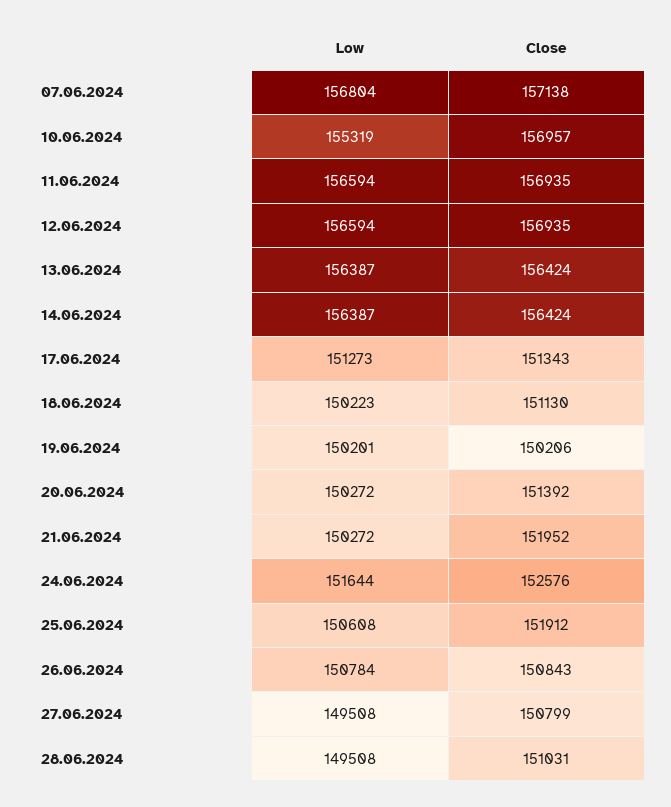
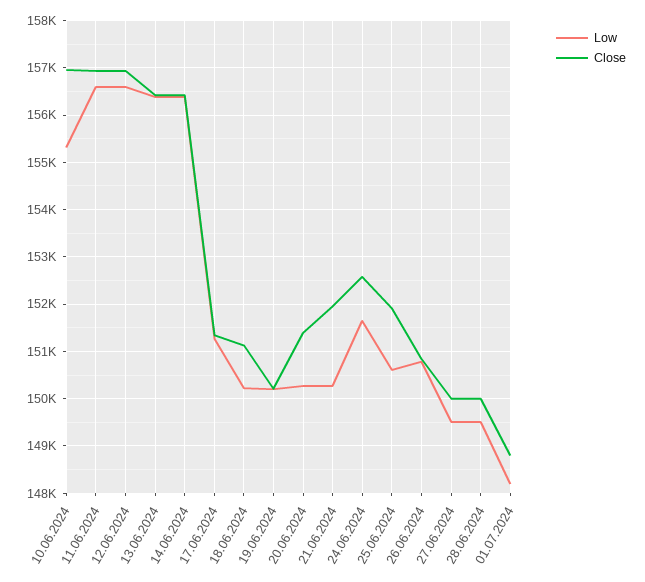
Low, 07.06.2024: 156804 -> none
Close, 07.06.2024: 157138 -> none
Close, 27.06.2024: 150799 -> 150000
Close, 28.06.2024: 151031 -> 150000
Low, 01.07.2024: none -> 148200
Close, 01.07.2024: none -> 148800

